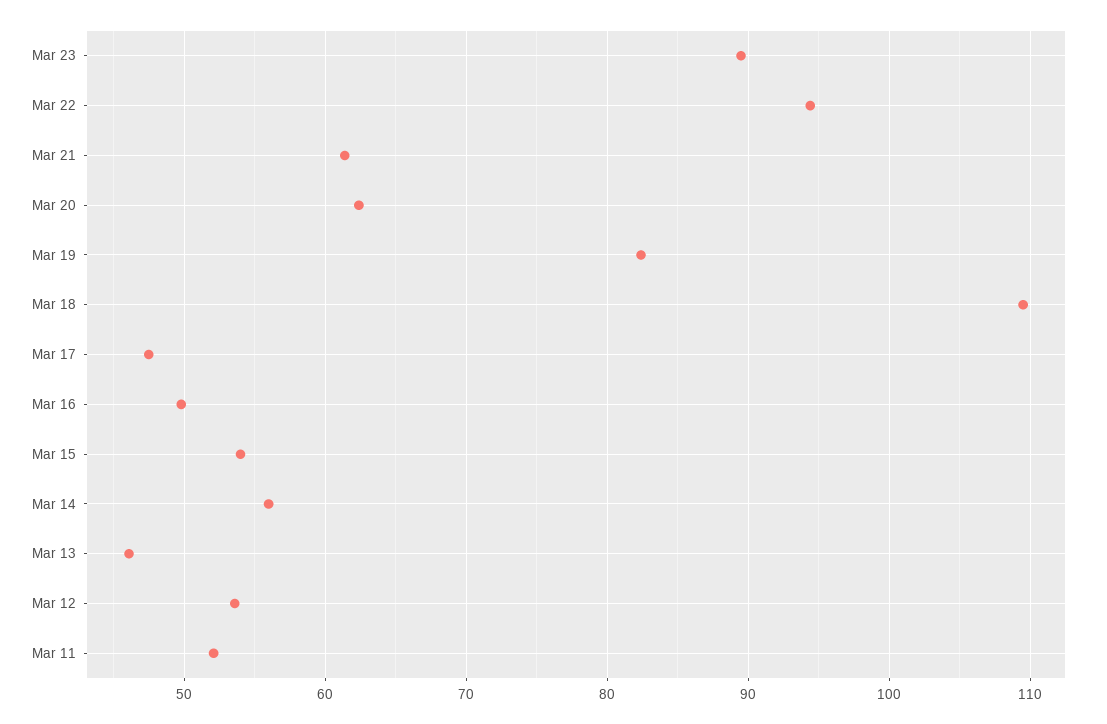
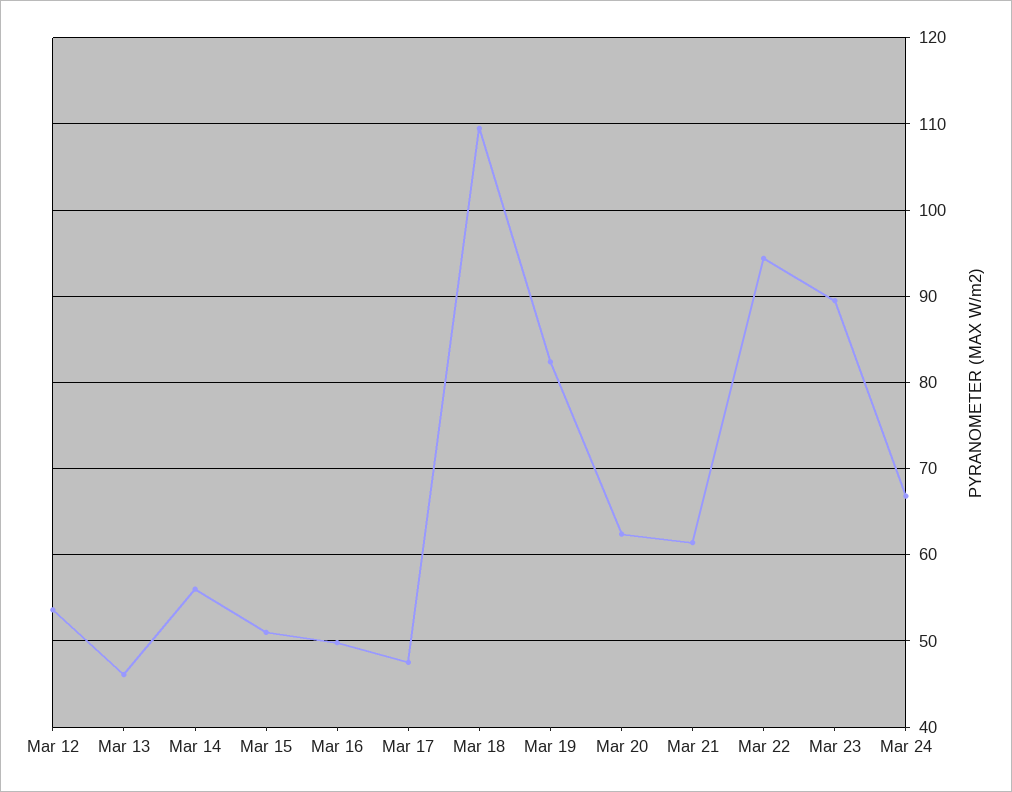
Mar 15: 54 -> 51
Mar 11: 52 -> none
Mar 24: none -> 67

